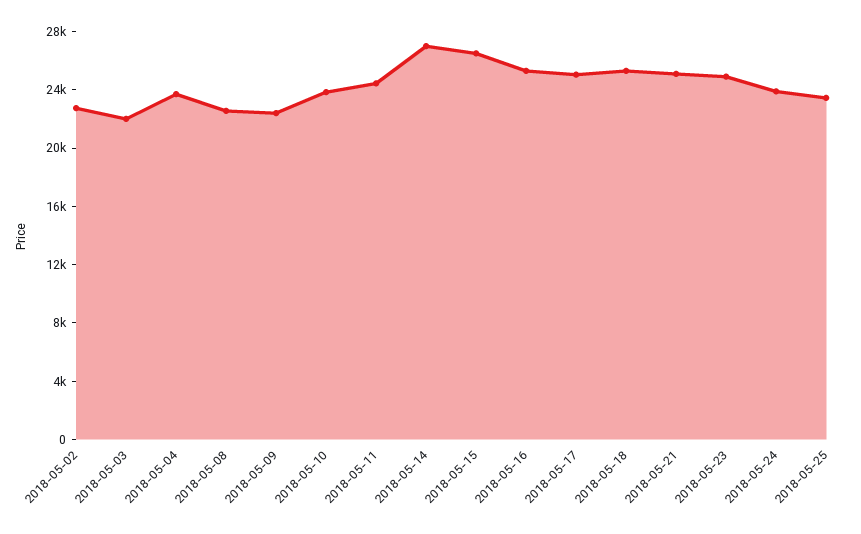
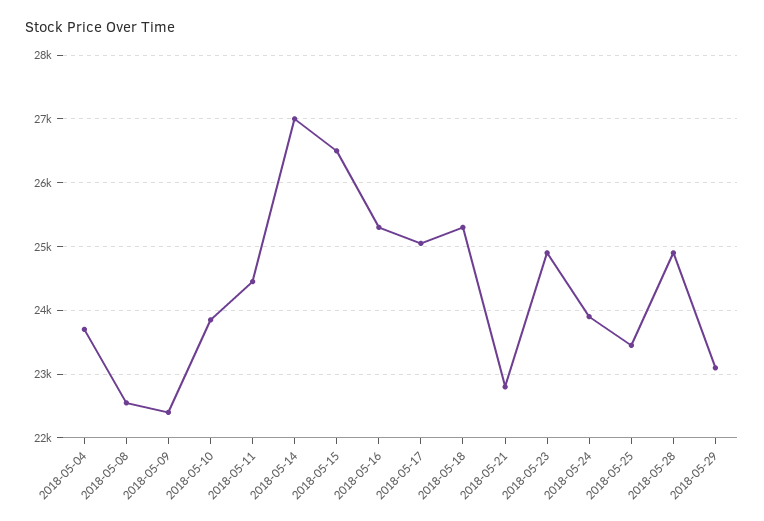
2018-05-02: 23000 -> none
2018-05-03: 22000 -> none
2018-05-21: 25000 -> 22800
2018-05-28: none -> 24900
2018-05-29: none -> 23100

